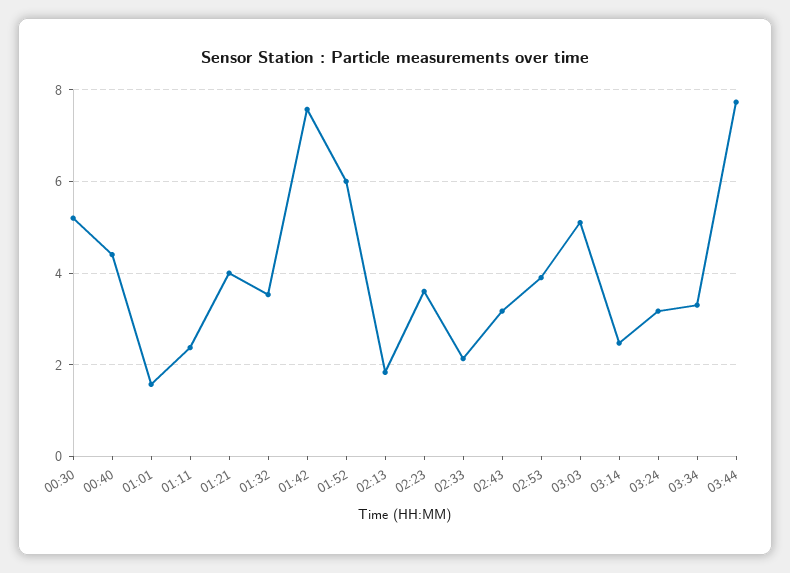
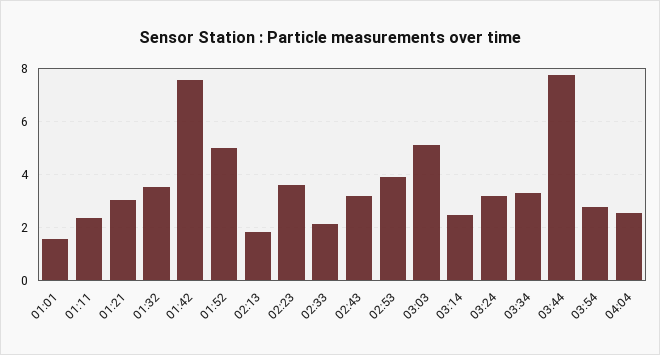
00:30: 5.2 -> none
00:40: 4.4 -> none
01:21: 4 -> 3
01:52: 6 -> 5
03:54: none -> 2.75
04:04: none -> 2.5

